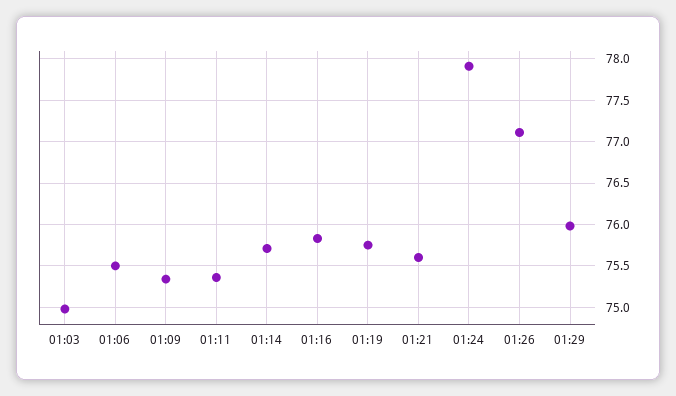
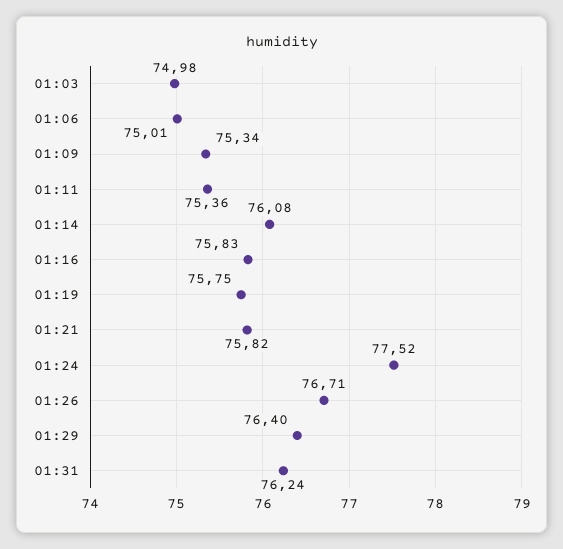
01:06: 75.5 -> 75.01
01:14: 75.7 -> 76.08
01:21: 75.6 -> 75.82
01:24: 77.9 -> 77.52
01:26: 77.1 -> 76.71
01:29: 76 -> 76.4
01:31: none -> 76.24

